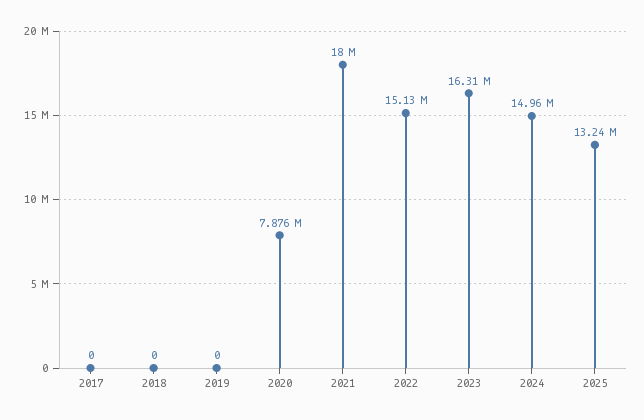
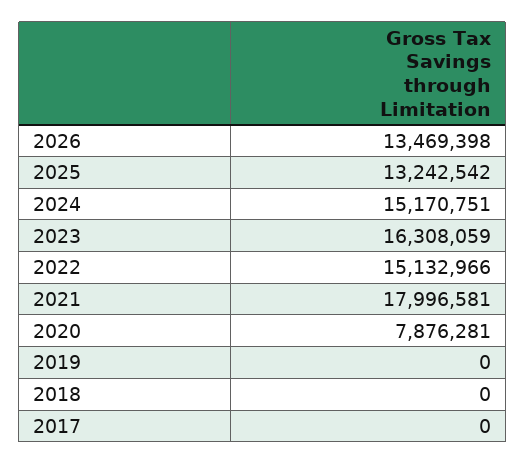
2024: 14960000 -> 15170751
2026: none -> 13469398

